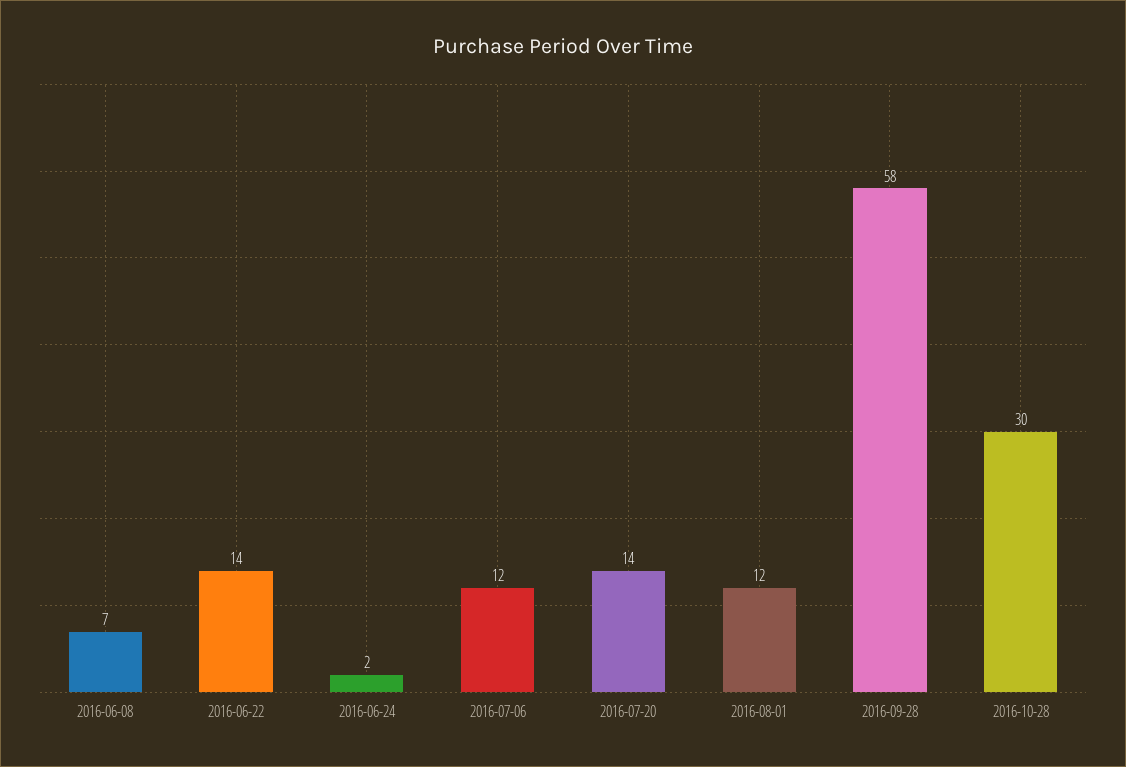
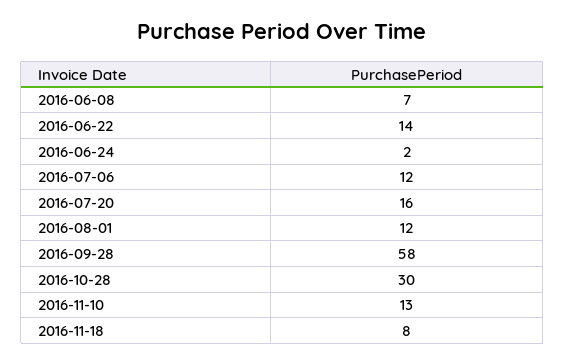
2016-07-20: 14 -> 16
2016-11-10: none -> 13
2016-11-18: none -> 8

